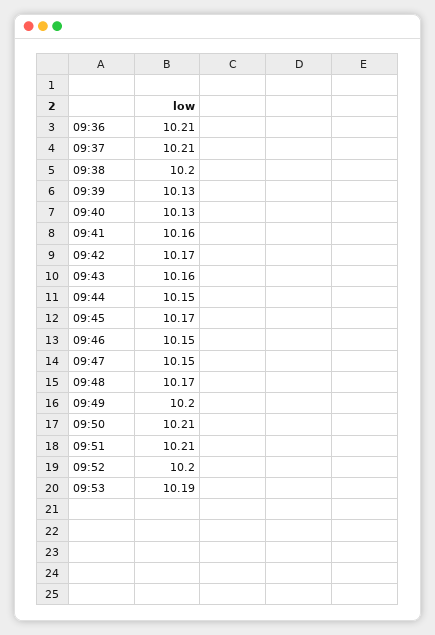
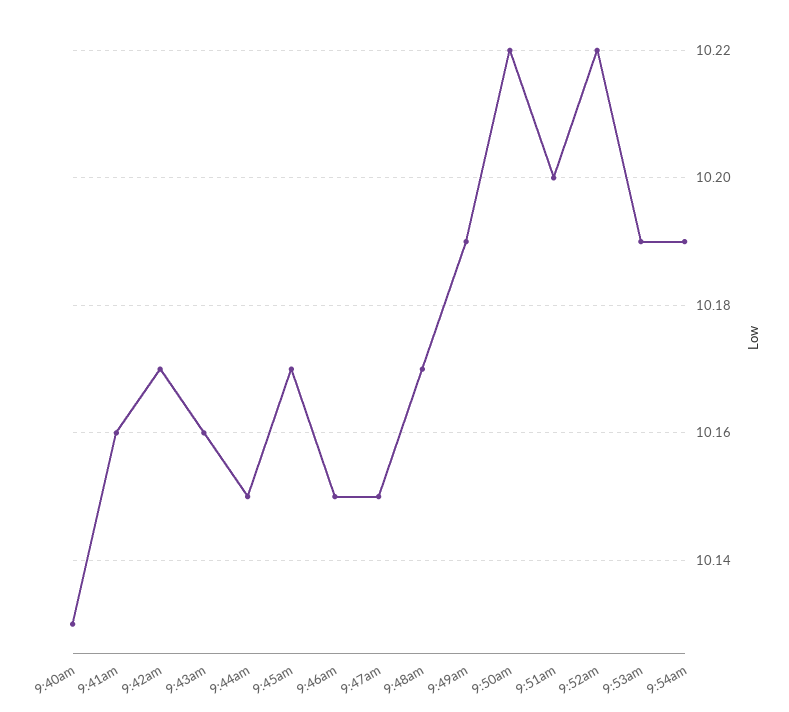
09:36: 10.21 -> none
09:37: 10.21 -> none
09:38: 10.2 -> none
09:39: 10.13 -> none
09:49: 10.2 -> 10.19
09:50: 10.21 -> 10.22
09:51: 10.21 -> 10.2
09:52: 10.2 -> 10.22
9:54am: none -> 10.19

